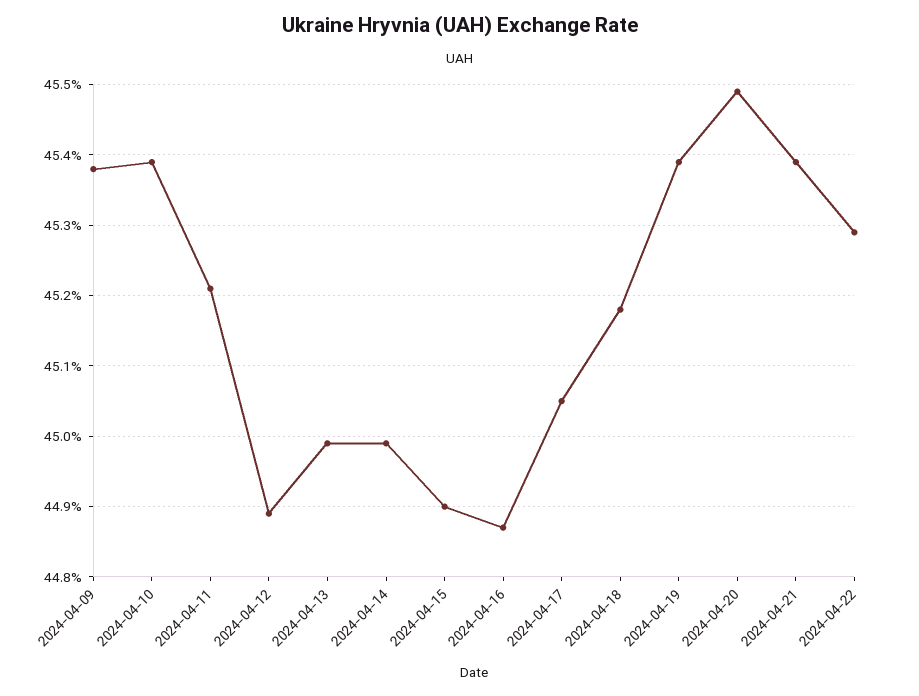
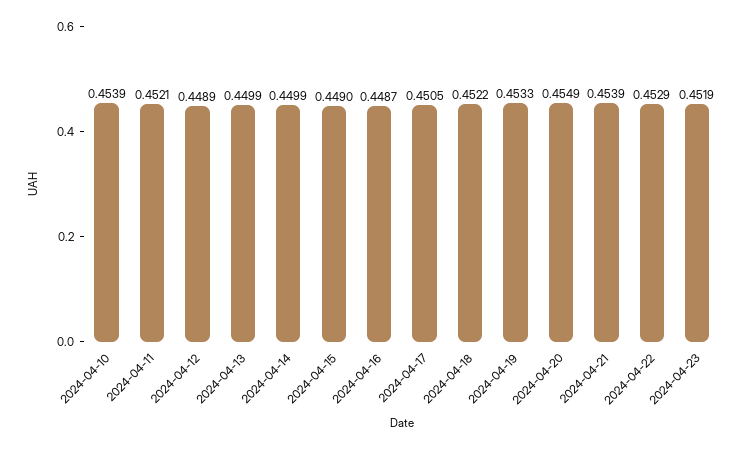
2024-04-09: 0.4538 -> none
2024-04-18: 0.4518 -> 0.4522
2024-04-19: 0.4539 -> 0.4533
2024-04-23: none -> 0.4519

